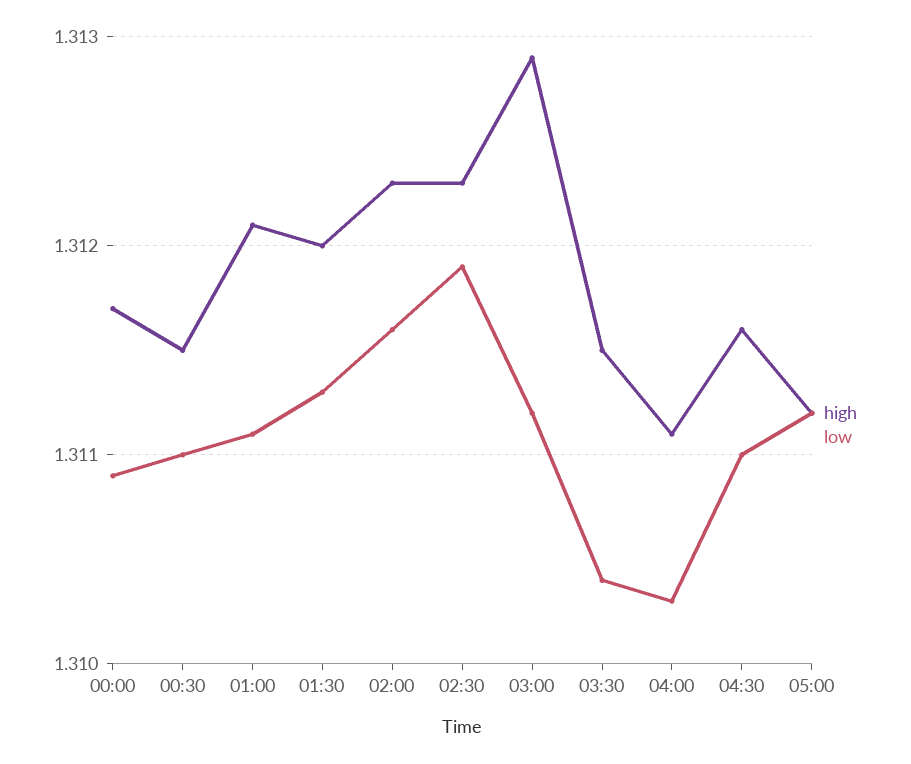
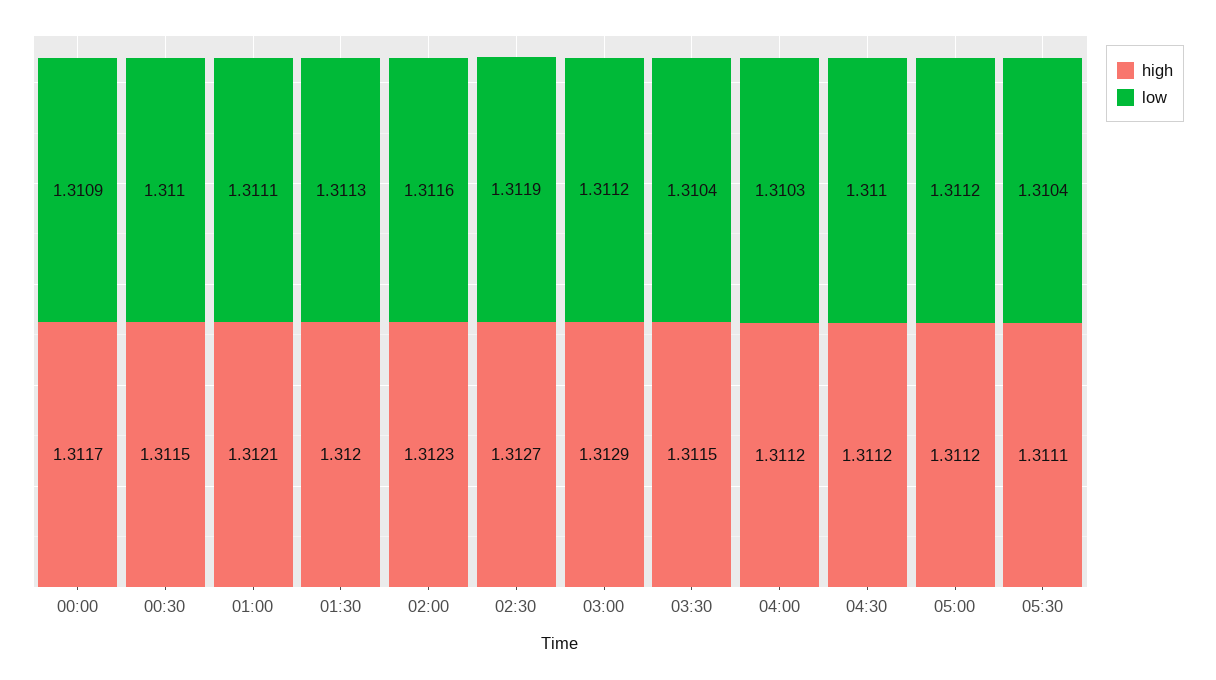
high, 02:30: 1.3123 -> 1.3127
high, 04:00: 1.3111 -> 1.3112
high, 04:30: 1.3116 -> 1.3112
high, 05:30: none -> 1.3111
low, 05:30: none -> 1.3104

